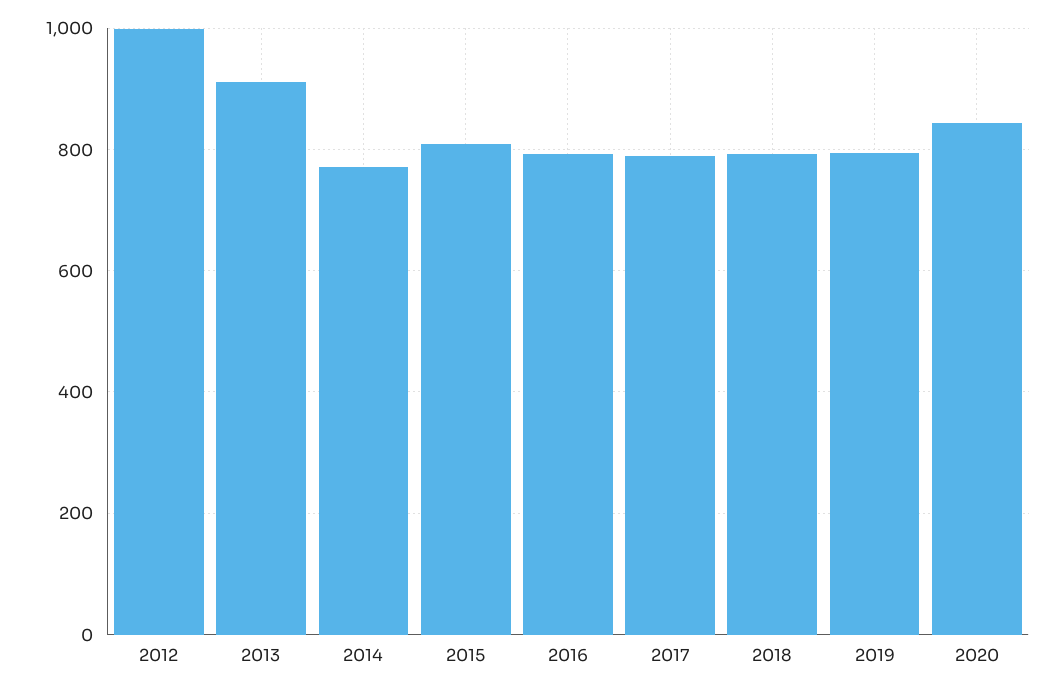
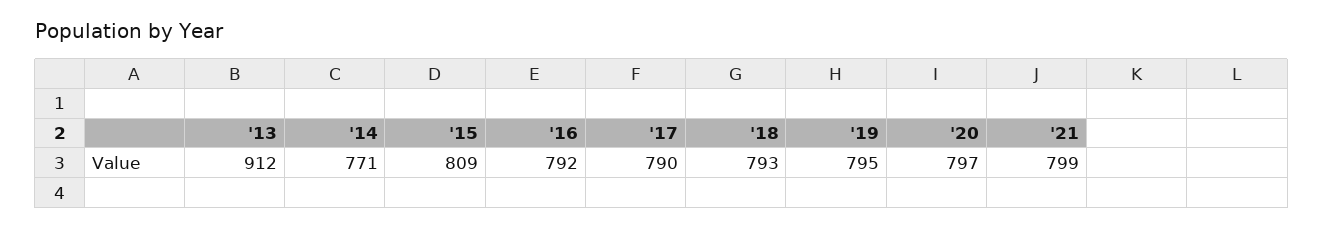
2012: 1000 -> none
2020: 840 -> 797
'21: none -> 799

